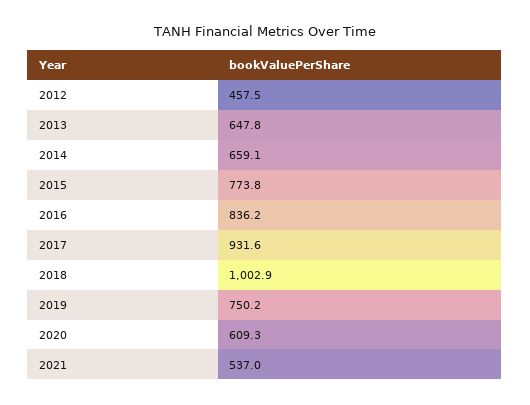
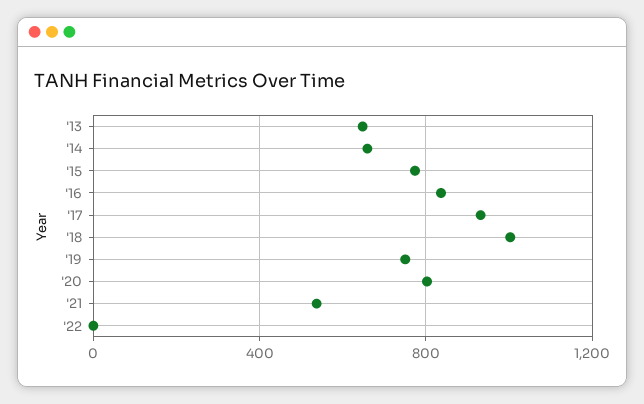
2012: 457.5 -> none
2020: 609.3 -> 800
'22: none -> 0

